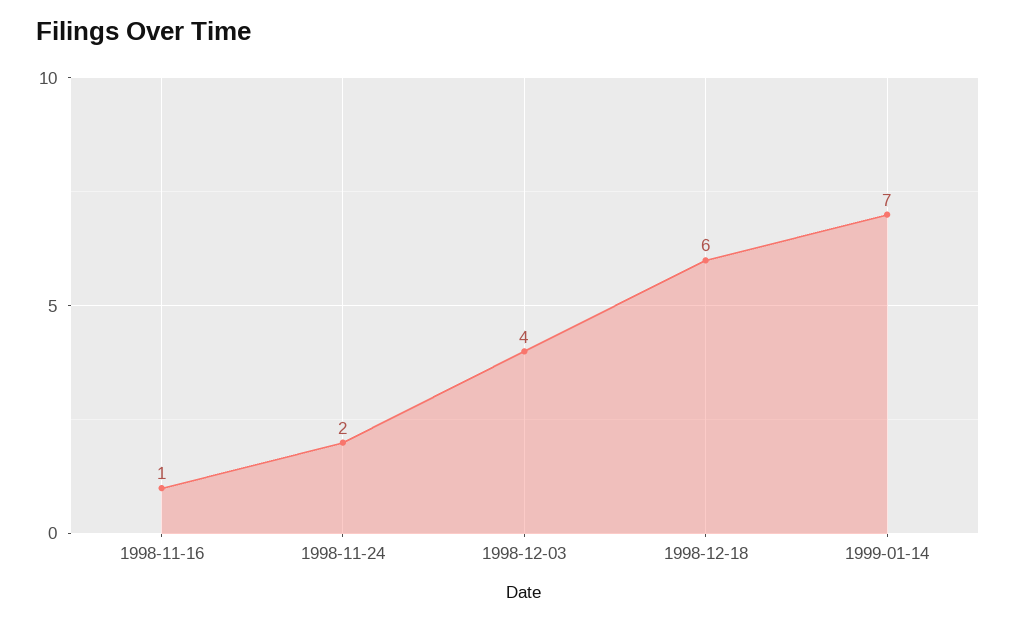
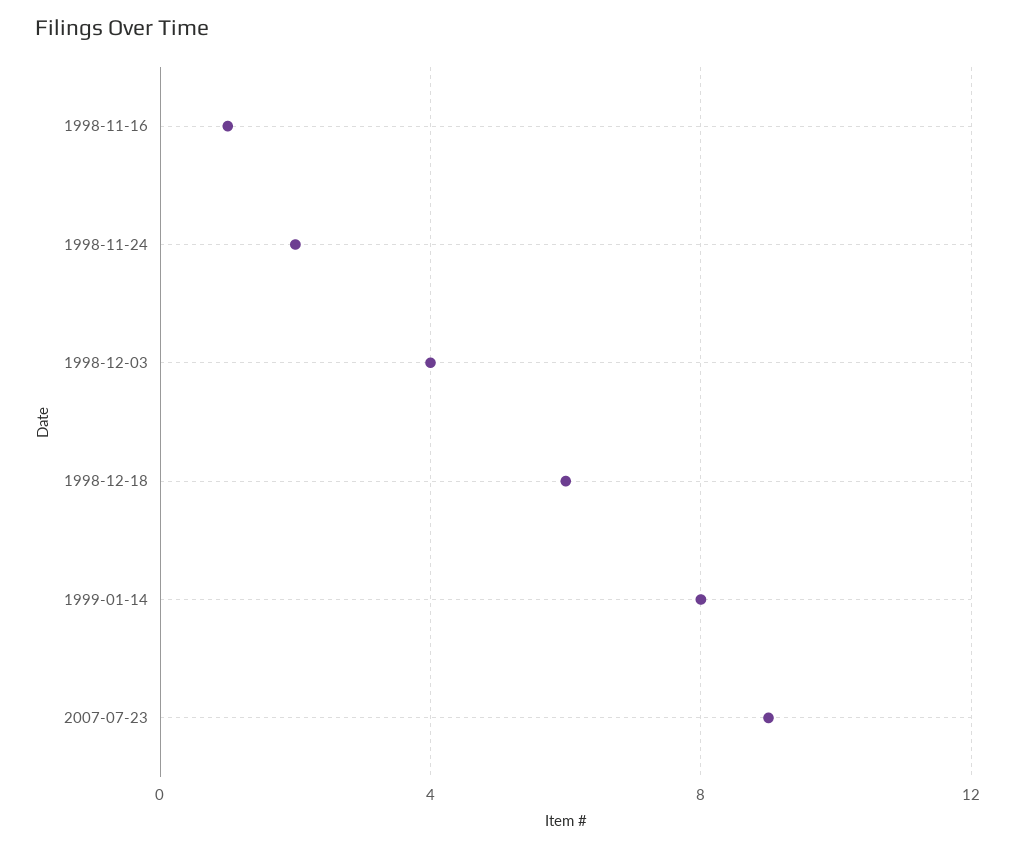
1999-01-14: 7 -> 8
2007-07-23: none -> 9

